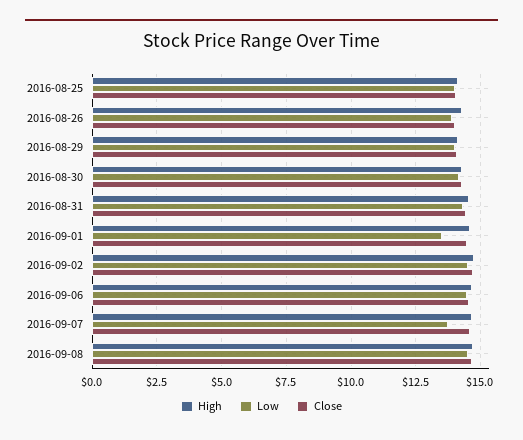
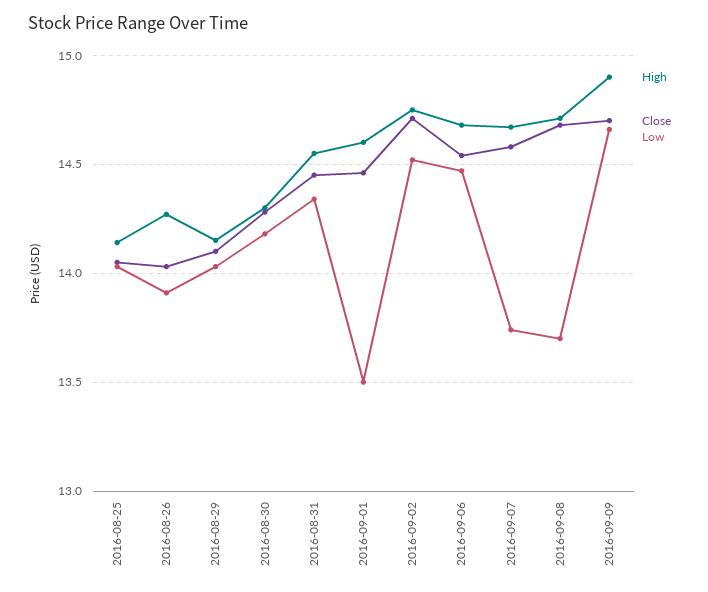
Low, 2016-09-08: 14.5 -> 13.7
High, 2016-09-09: none -> 14.9
Close, 2016-09-09: none -> 14.7
Low, 2016-09-09: none -> 14.65

